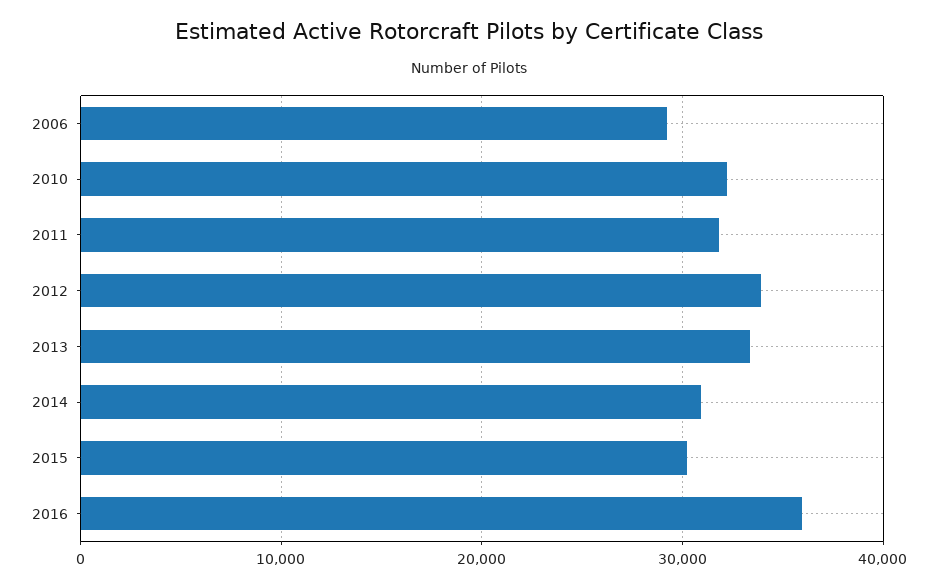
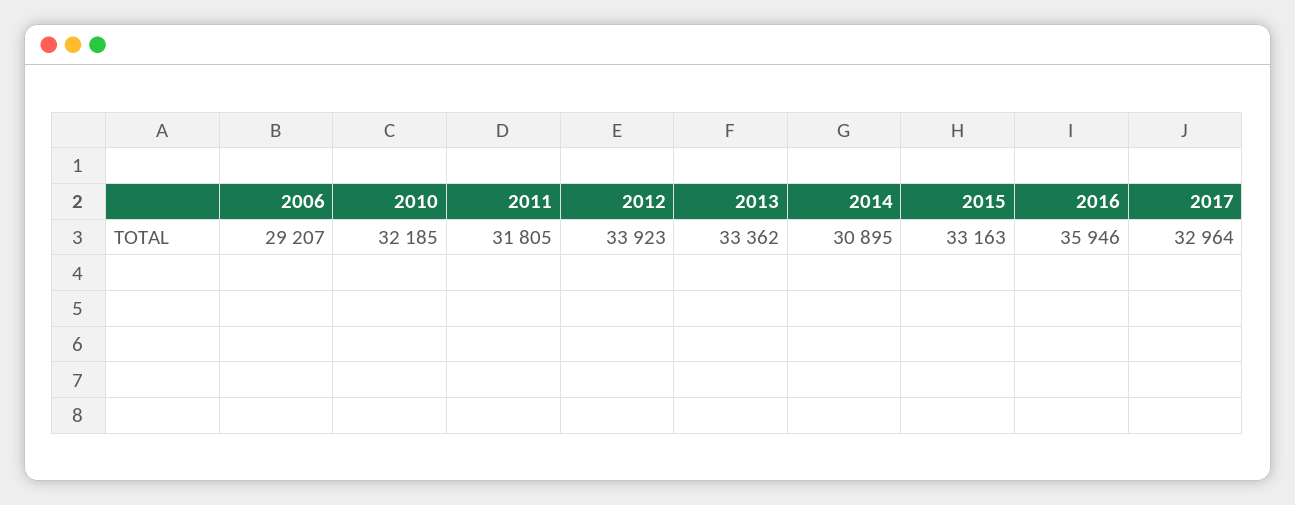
2015: 30000 -> 33163
2017: none -> 32964

